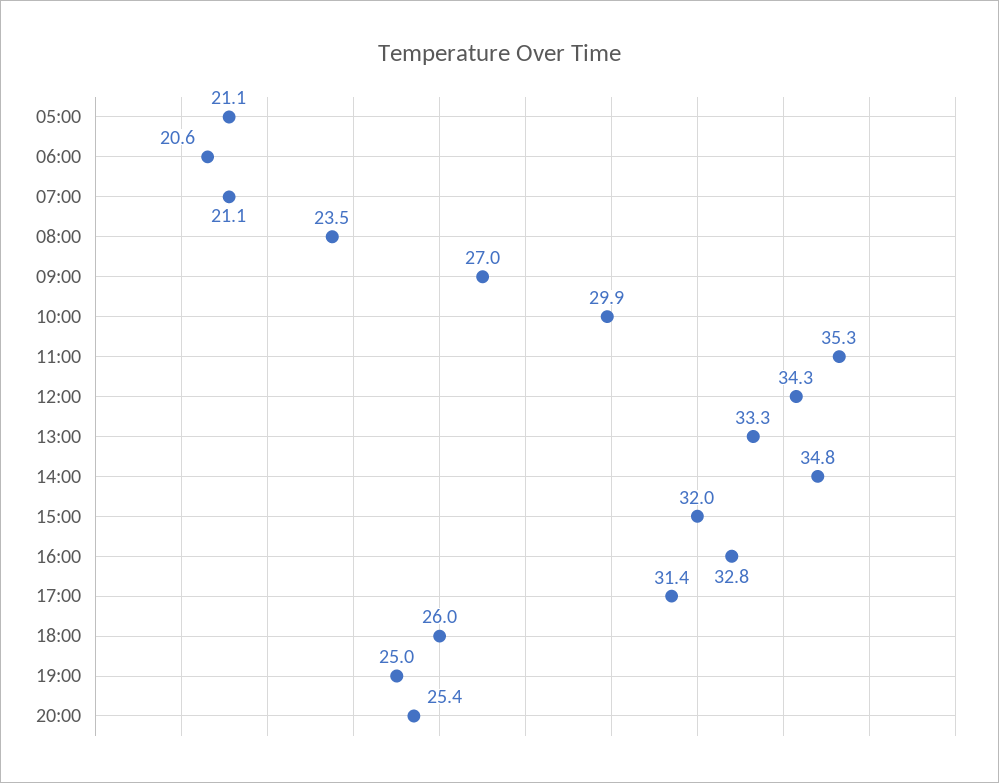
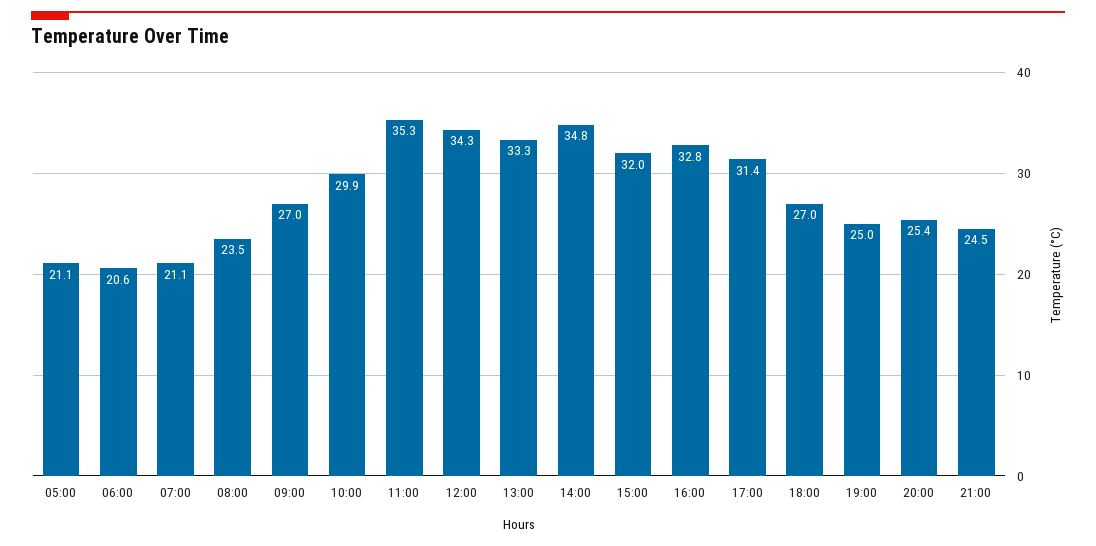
18:00: 26 -> 27
21:00: none -> 24.5

